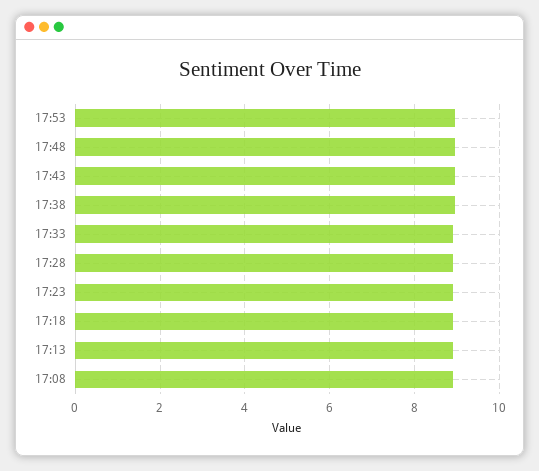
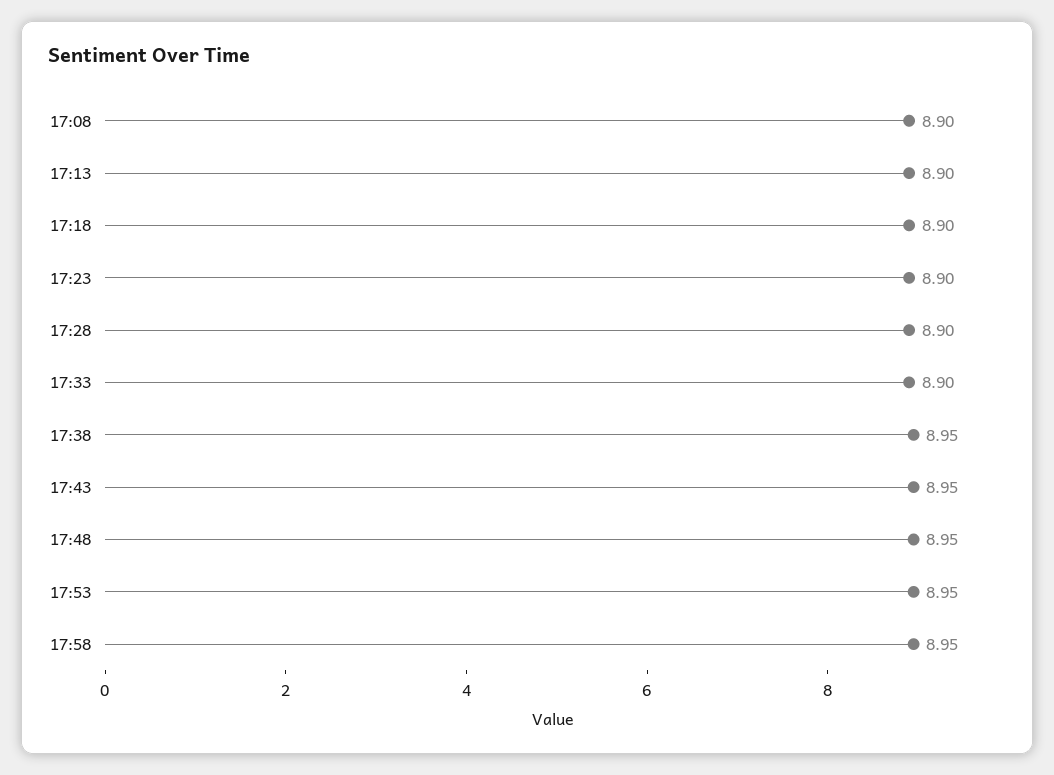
17:58: none -> 8.95

